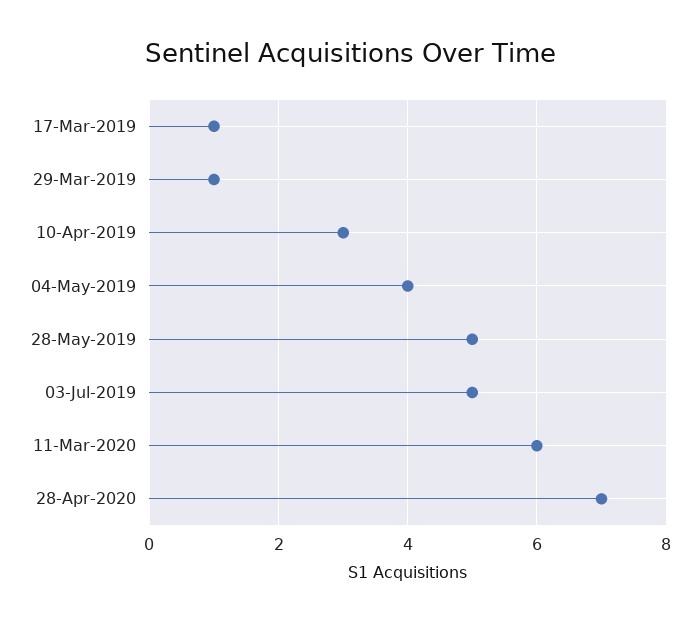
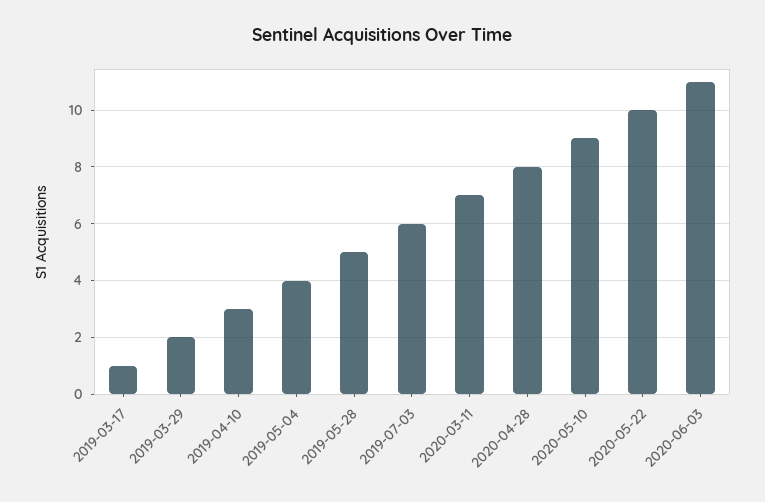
29-Mar-2019: 1 -> 2
03-Jul-2019: 5 -> 6
11-Mar-2020: 6 -> 7
28-Apr-2020: 7 -> 8
2020-05-10: none -> 9
2020-05-22: none -> 10
2020-06-03: none -> 11

